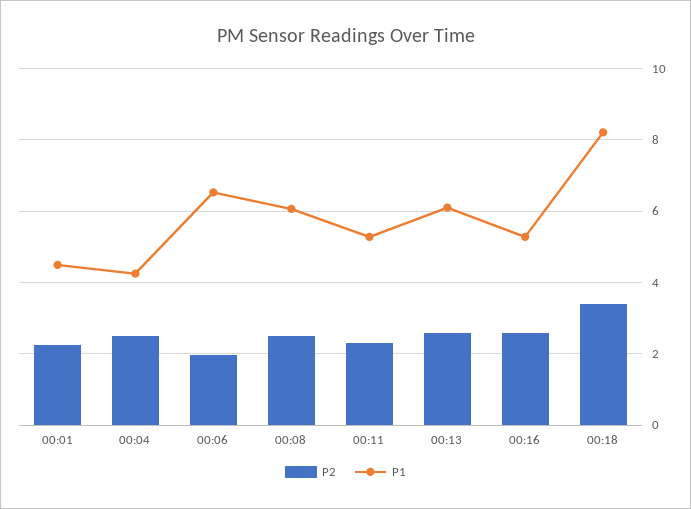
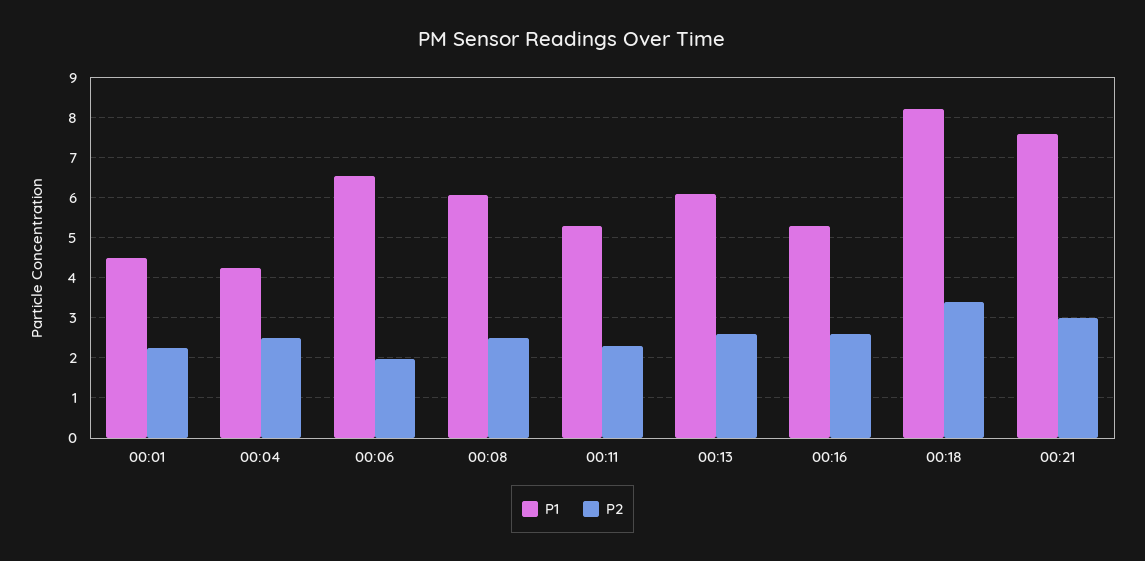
P1, 00:21: none -> 7.6
P2, 00:21: none -> 3

